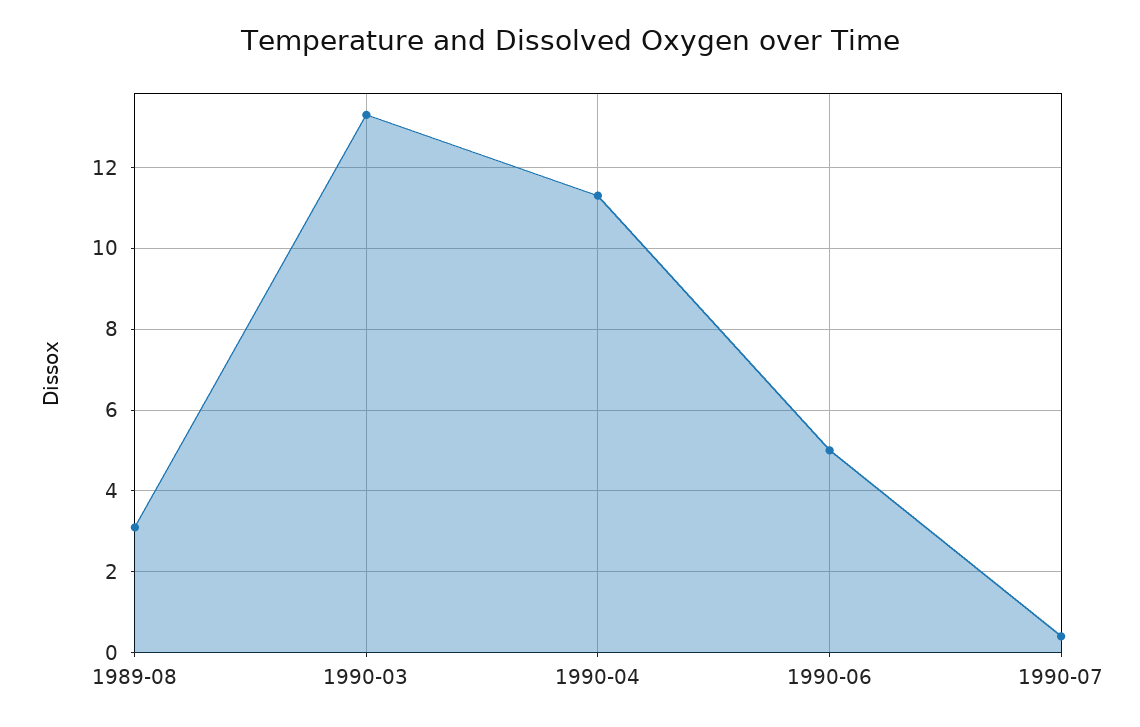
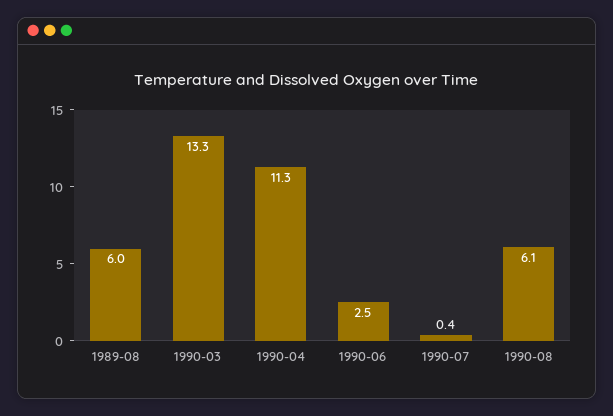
1989-08: 3 -> 6
1990-06: 5 -> 2.5
1990-08: none -> 6.1

